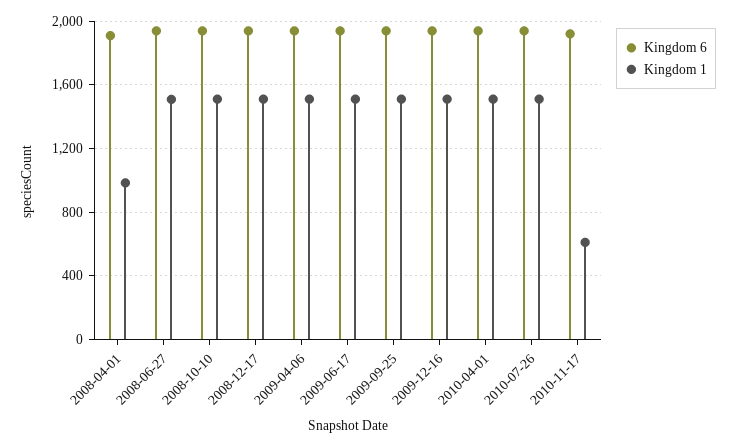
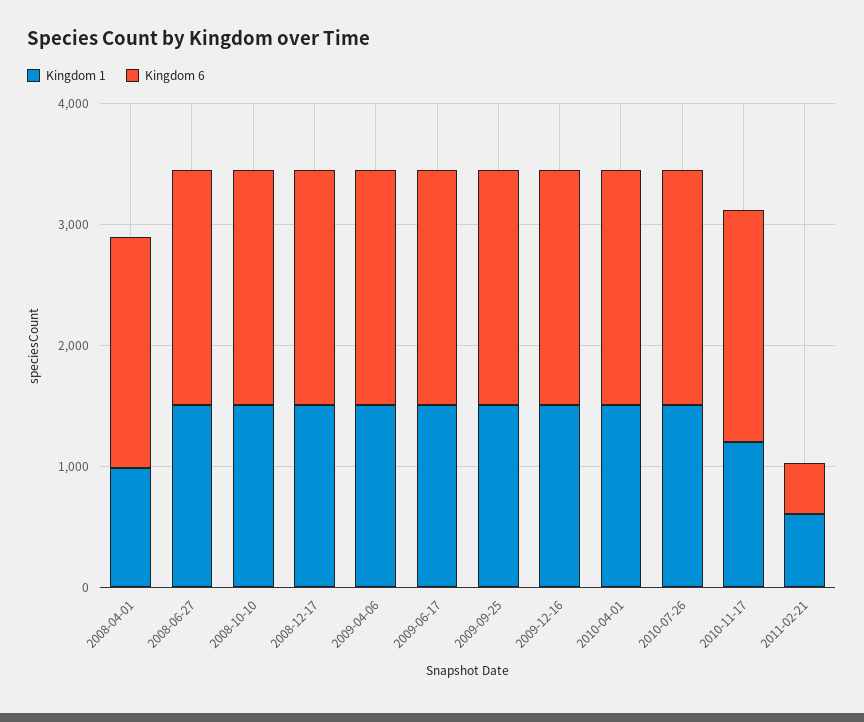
Kingdom 1, 2010-11-17: 600 -> 1200
Kingdom 1, 2011-02-21: none -> 600
Kingdom 6, 2011-02-21: none -> 400

